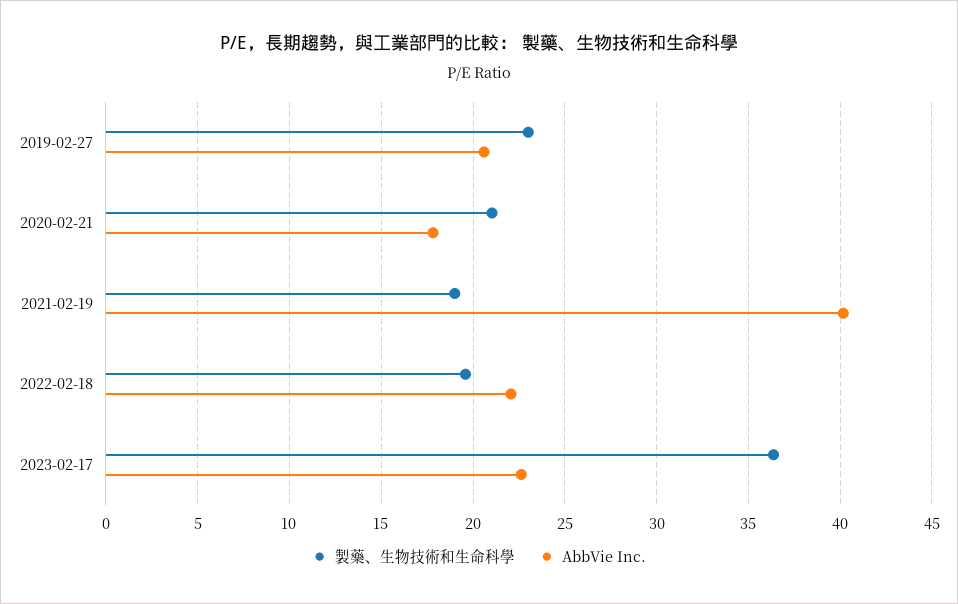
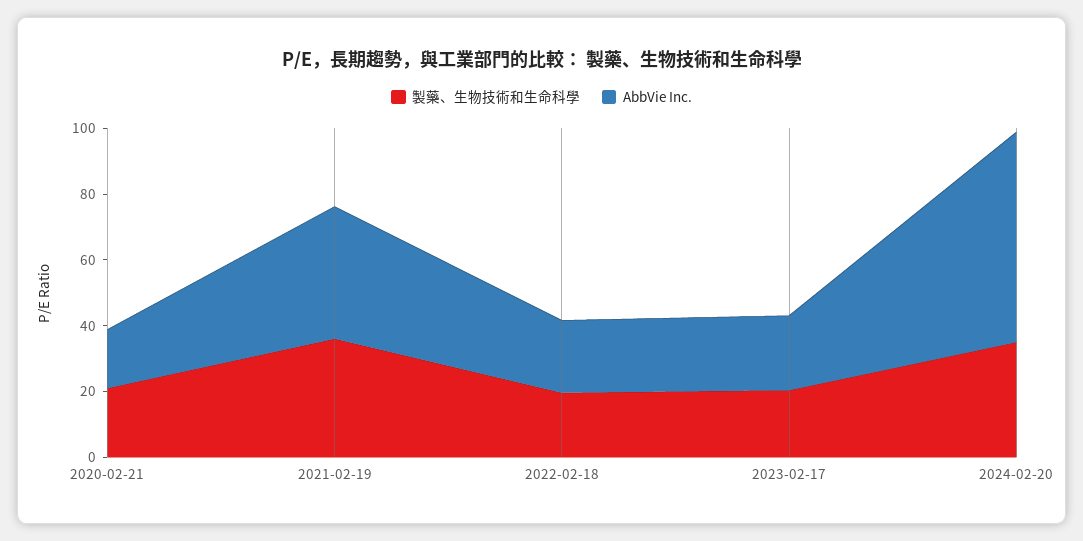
製藥、生物技術和生命科學, 2019-02-27: 23 -> none
AbbVie Inc., 2019-02-27: 20.5 -> none
製藥、生物技術和生命科學, 2021-02-19: 19 -> 35
製藥、生物技術和生命科學, 2023-02-17: 36.5 -> 20
製藥、生物技術和生命科學, 2024-02-20: none -> 35
AbbVie Inc., 2024-02-20: none -> 65

